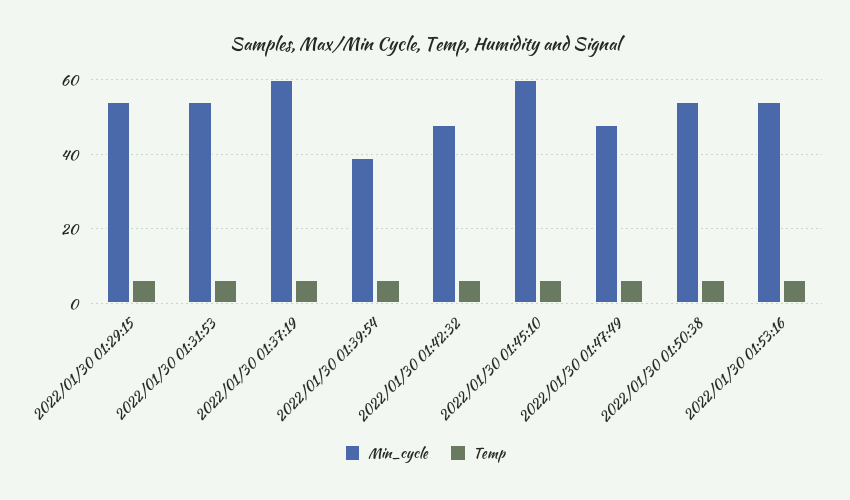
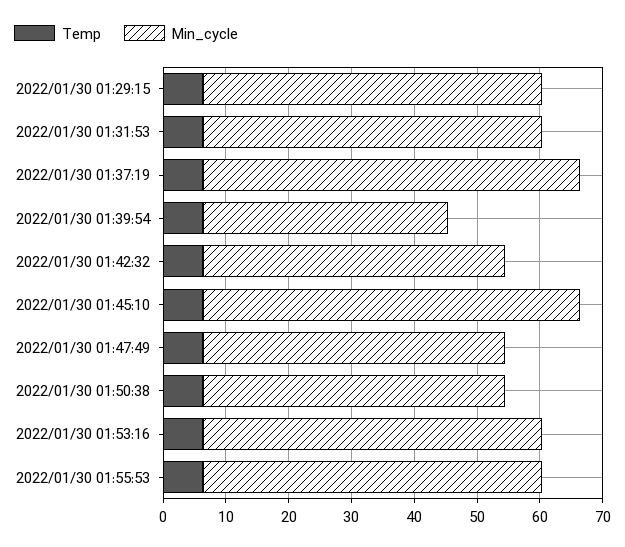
Min_cycle, 2022/01/30 01:50:38: 54 -> 48
Temp, 2022/01/30 01:55:53: none -> 6
Min_cycle, 2022/01/30 01:55:53: none -> 54

